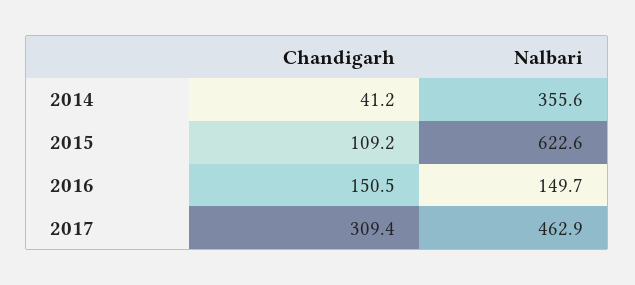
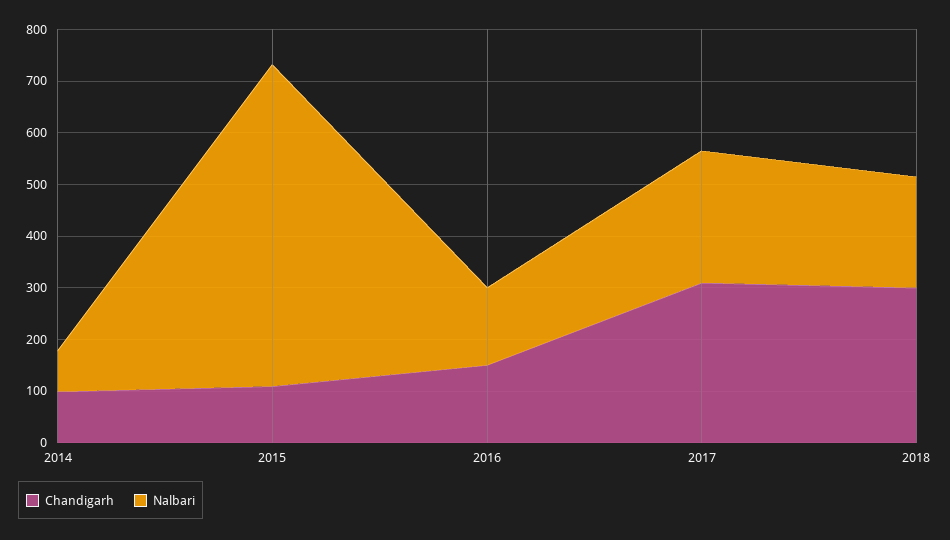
Chandigarh, 2014: 41.2 -> 100
Nalbari, 2014: 355.6 -> 80
Nalbari, 2017: 462.9 -> 260
Chandigarh, 2018: none -> 300
Nalbari, 2018: none -> 220

